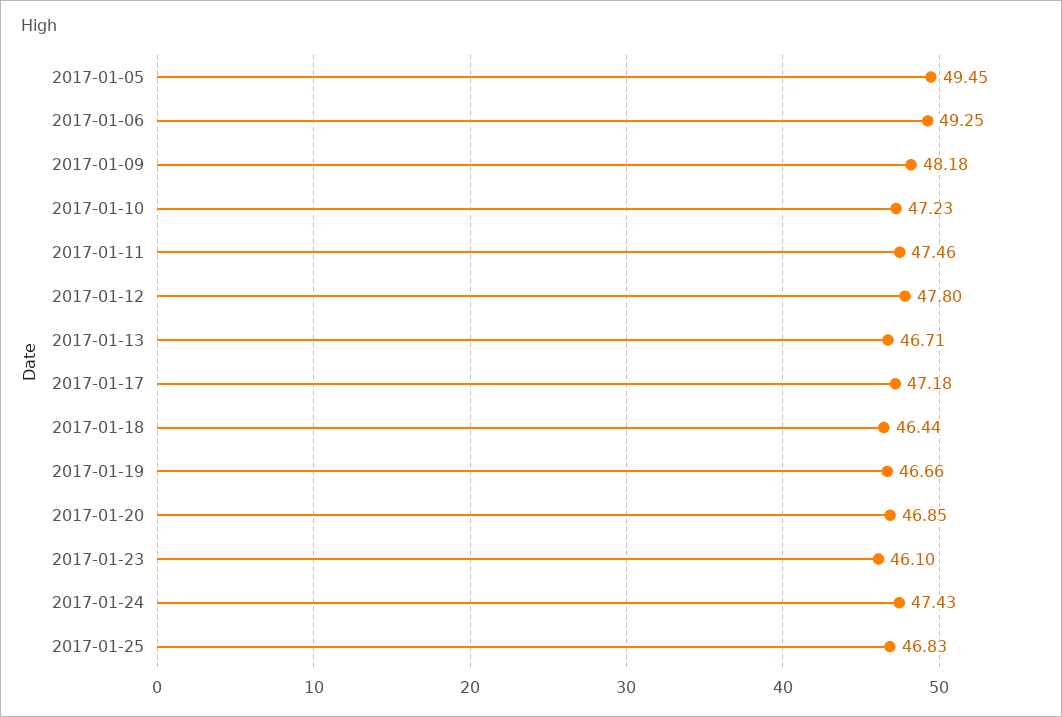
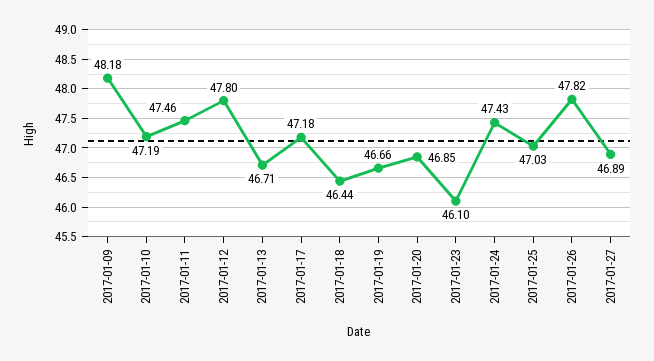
2017-01-05: 49.45 -> none
2017-01-06: 49.25 -> none
2017-01-10: 47.23 -> 47.19
2017-01-25: 46.83 -> 47.03
2017-01-26: none -> 47.82
2017-01-27: none -> 46.89

